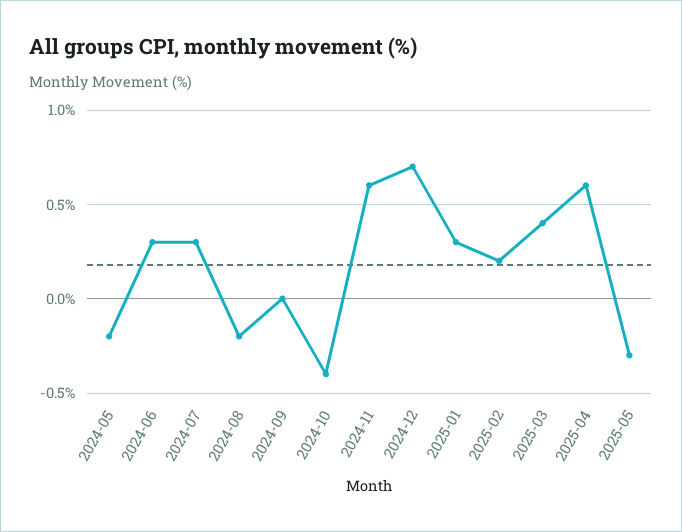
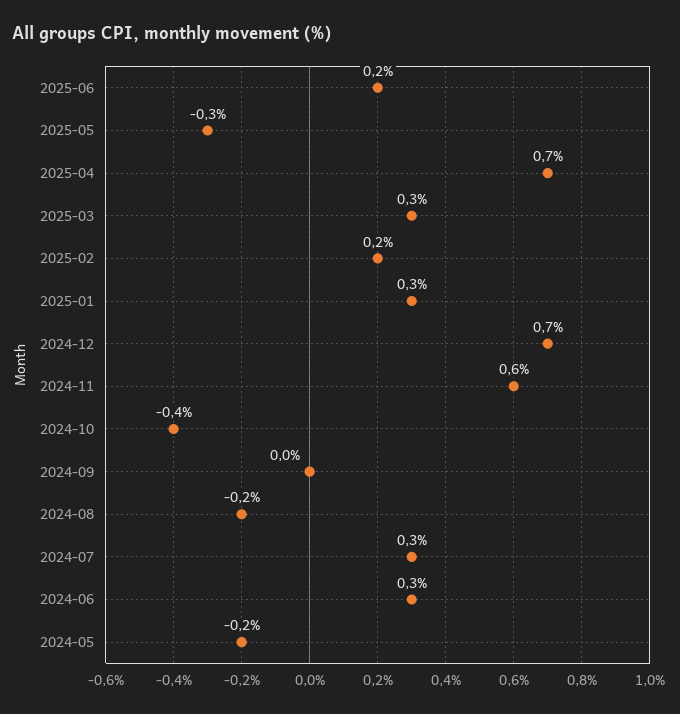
2025-03: 0.4 -> 0.3
2025-04: 0.6 -> 0.7
2025-06: none -> 0.2

